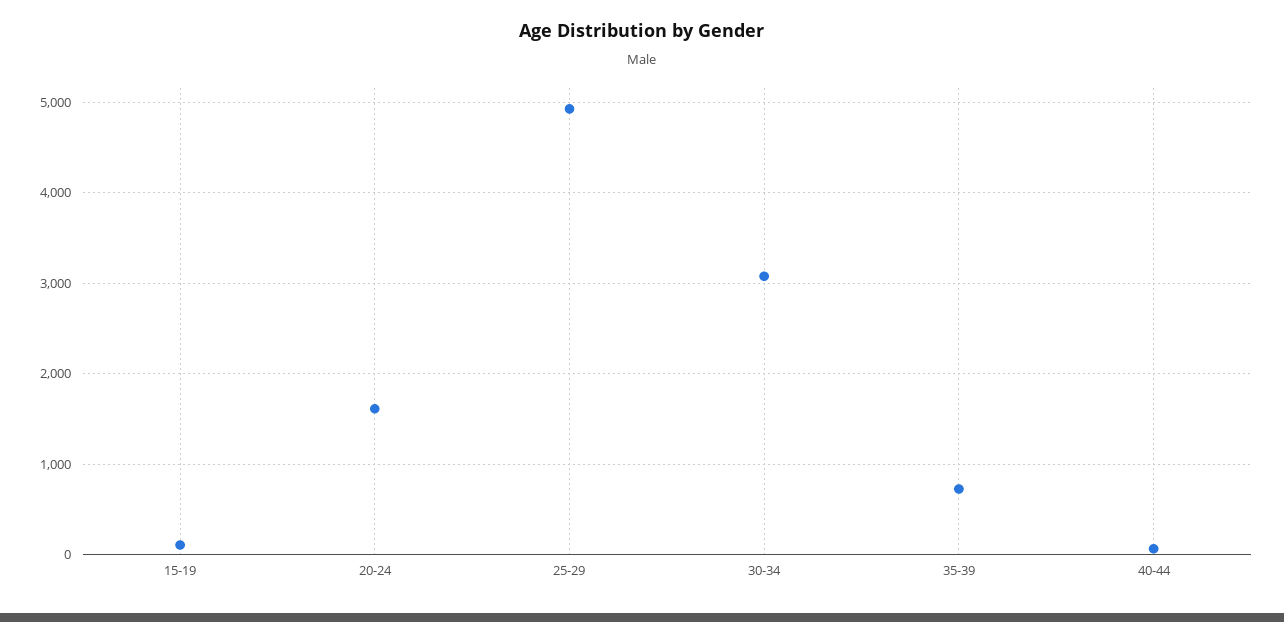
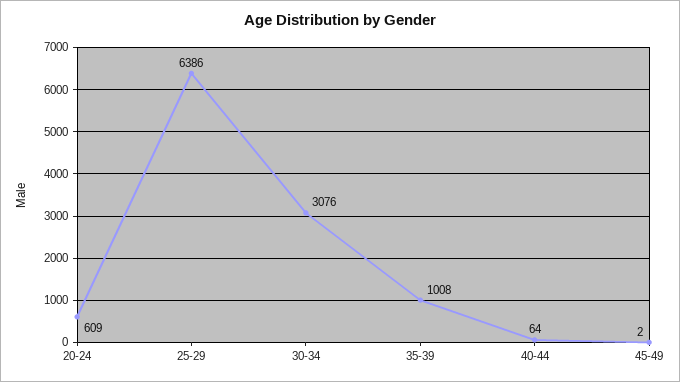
15-19: 100 -> none
20-24: 1600 -> 609
25-29: 4900 -> 6386
35-39: 700 -> 1008
45-49: none -> 2

